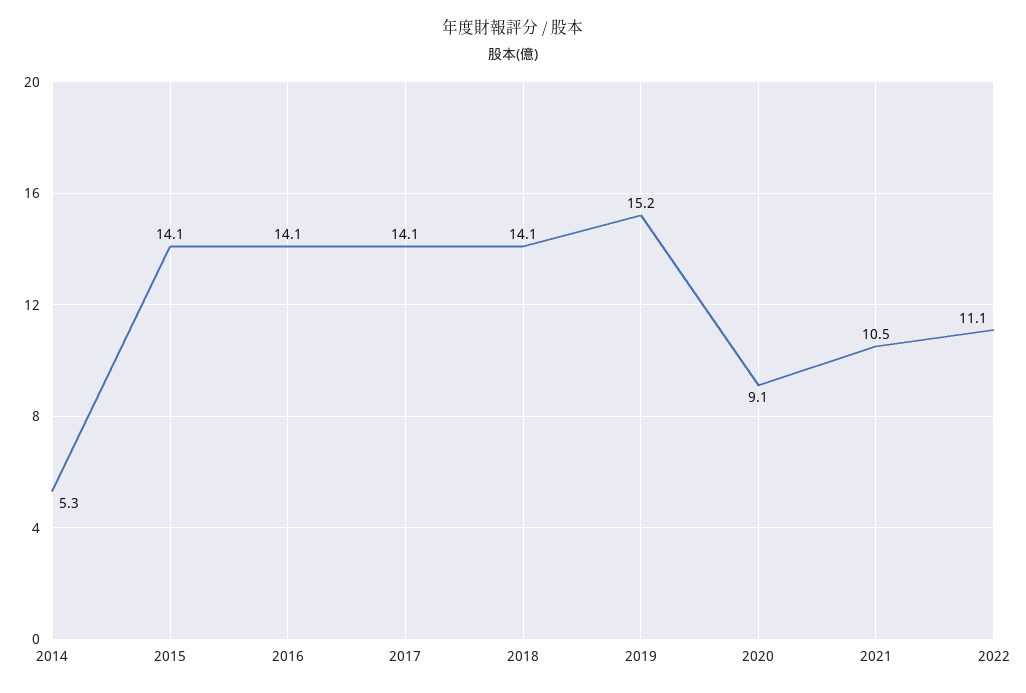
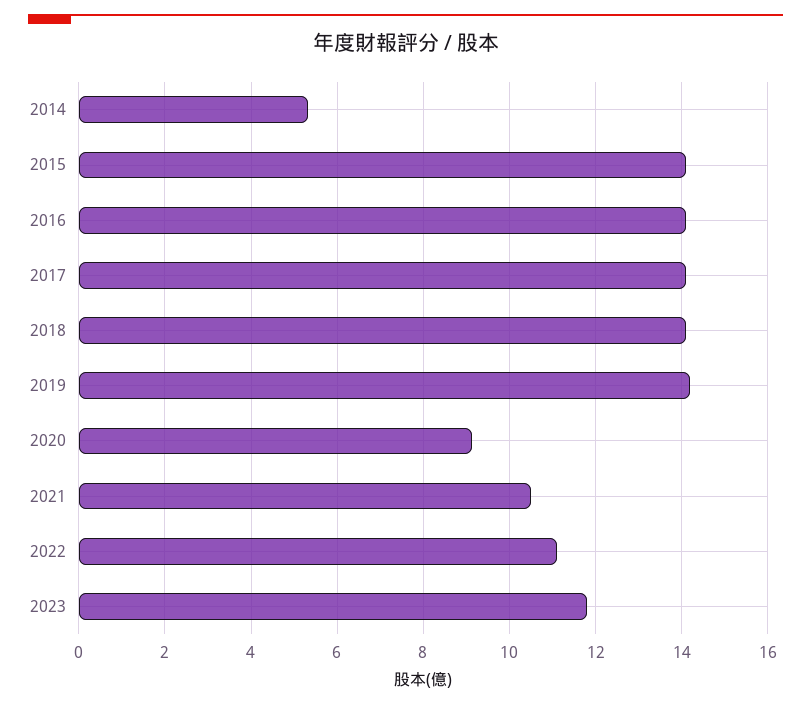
2019: 15.2 -> 14.2
2023: none -> 11.8

